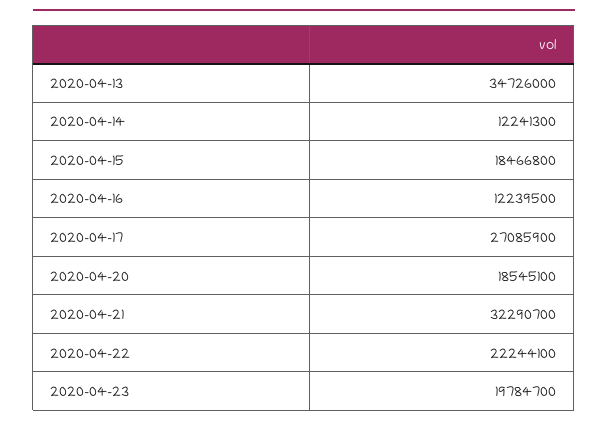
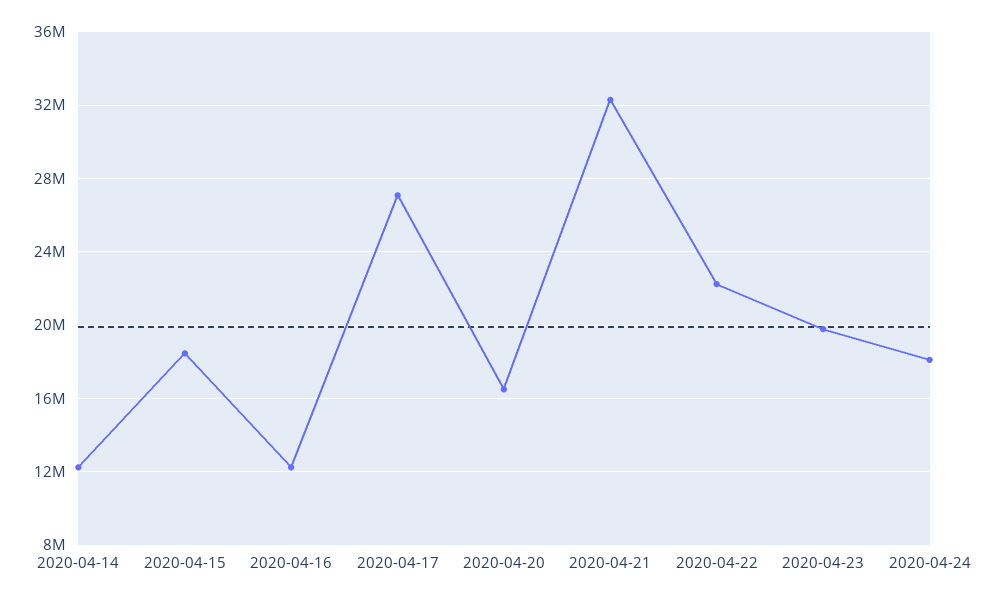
2020-04-13: 34726000 -> none
2020-04-20: 18545100 -> 16500000
2020-04-24: none -> 18000000

